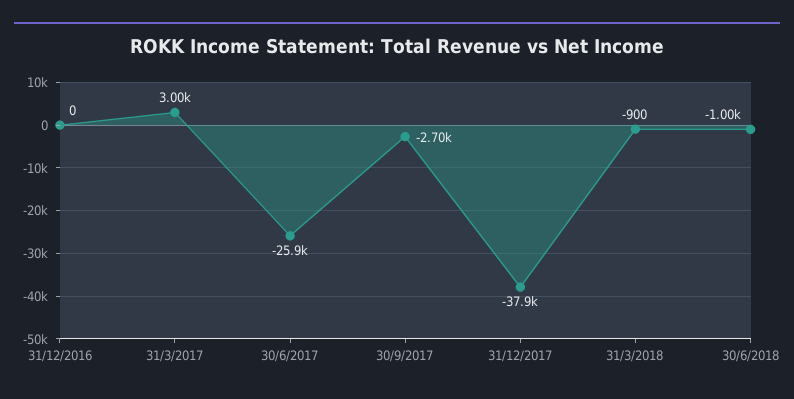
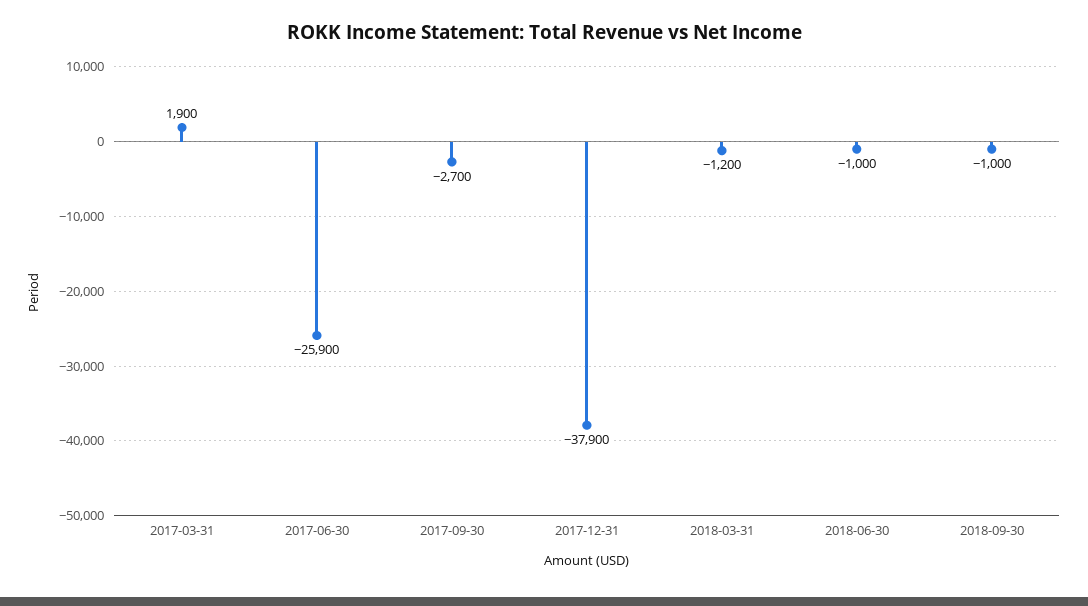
31/12/2016: 0 -> none
31/3/2017: 3000 -> 1900
31/3/2018: -900 -> -1200
2018-09-30: none -> -1000

